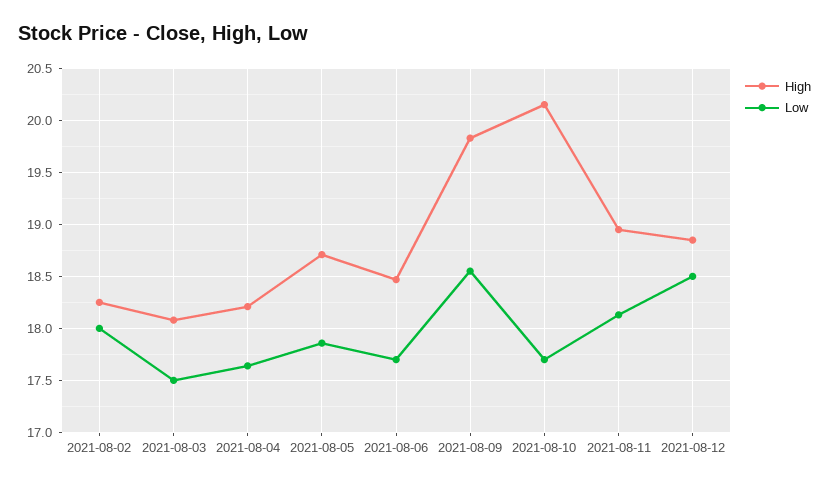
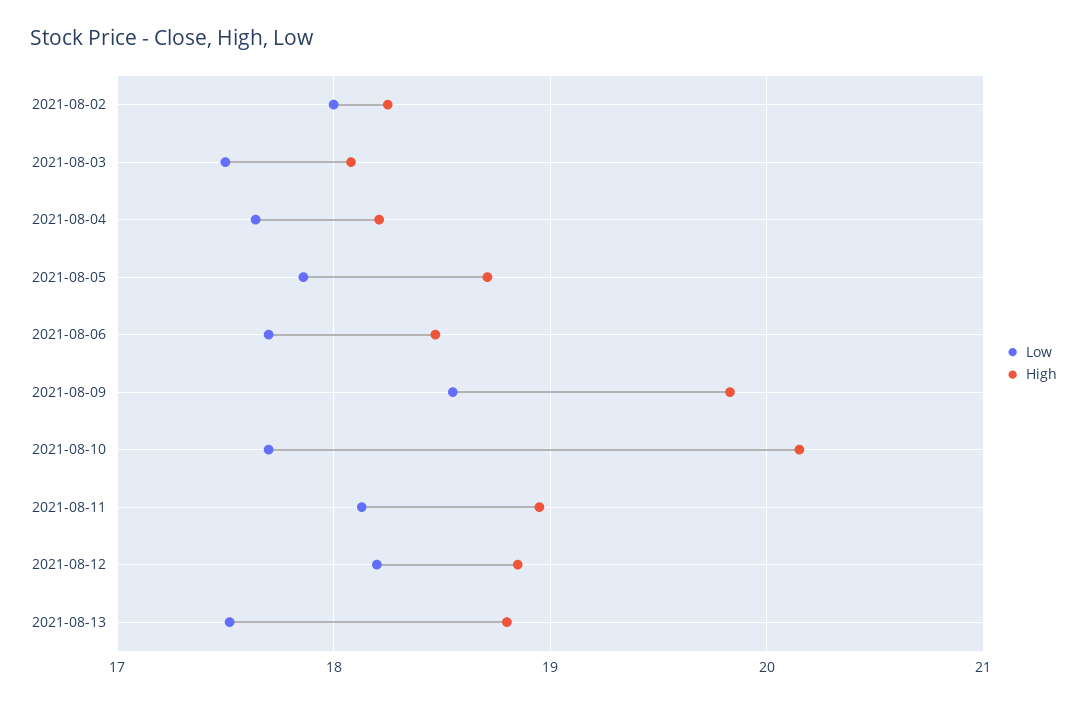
Low, 2021-08-12: 18.5 -> 18.2
Low, 2021-08-13: none -> 17.5
High, 2021-08-13: none -> 18.8

